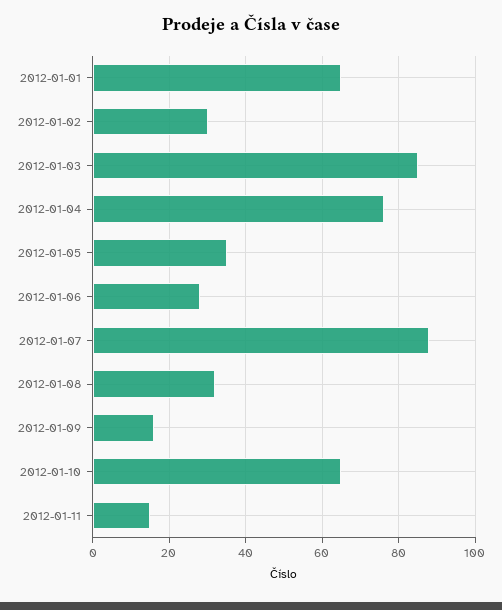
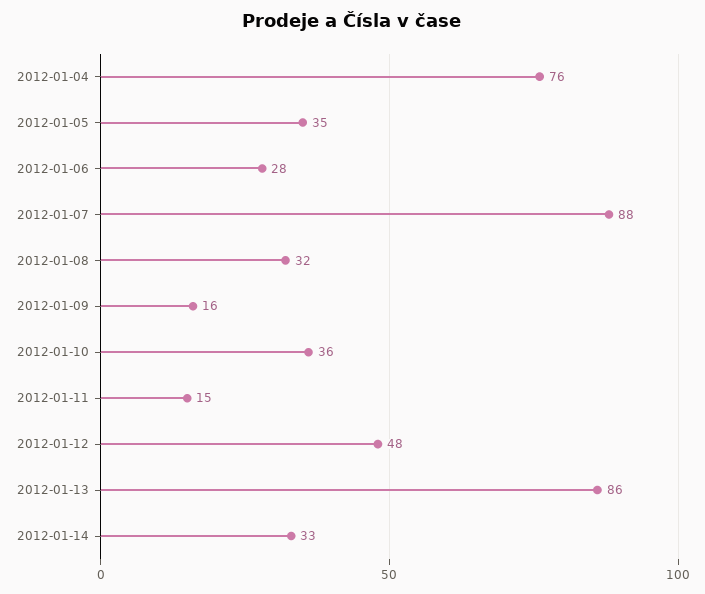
2012-01-01: 65 -> none
2012-01-02: 30 -> none
2012-01-03: 85 -> none
2012-01-10: 65 -> 36
2012-01-12: none -> 48
2012-01-13: none -> 86
2012-01-14: none -> 33

